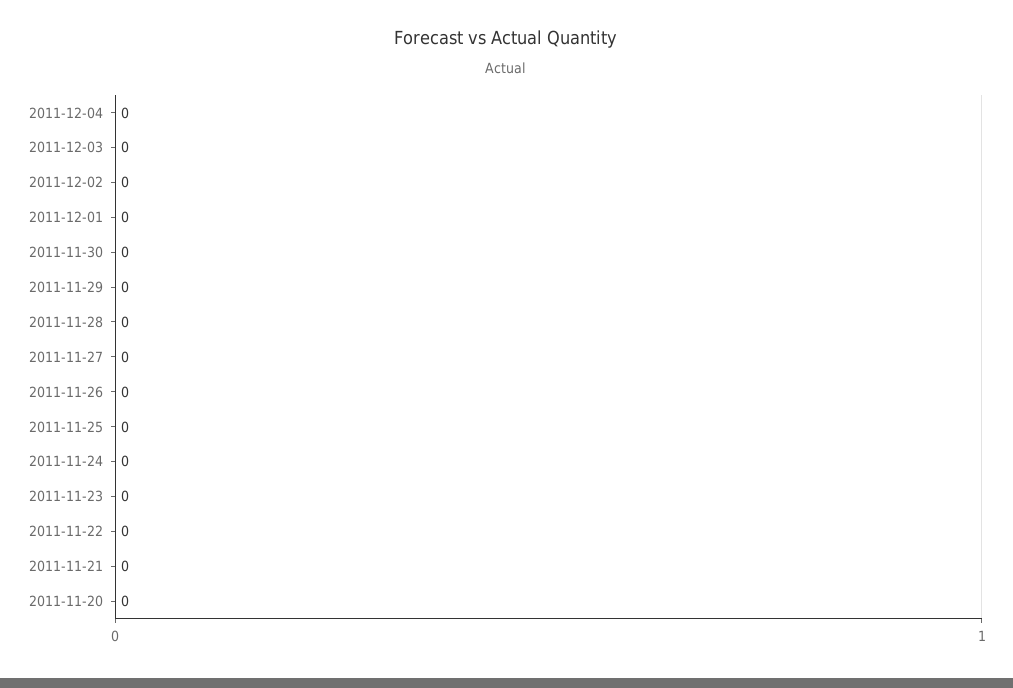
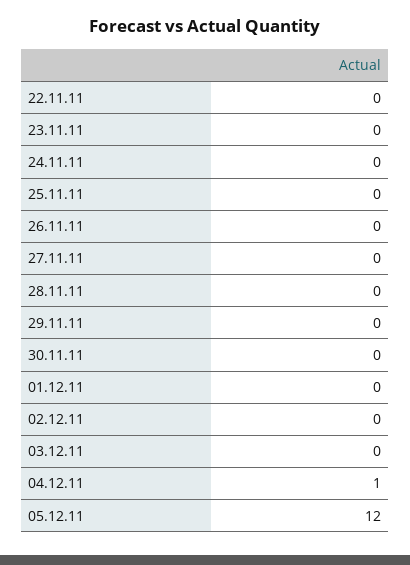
2011-12-04: 0 -> 1
2011-11-21: 0 -> none
2011-11-20: 0 -> none
05.12.11: none -> 12

